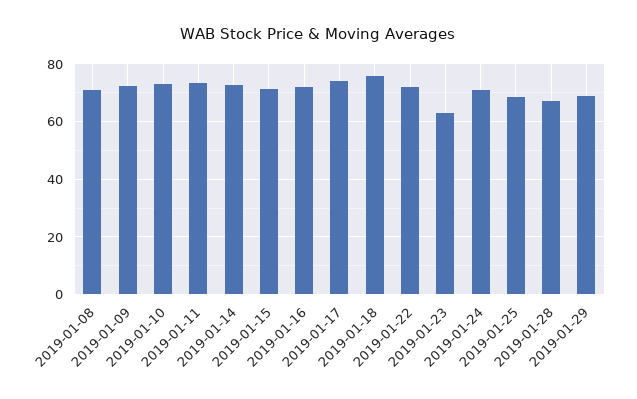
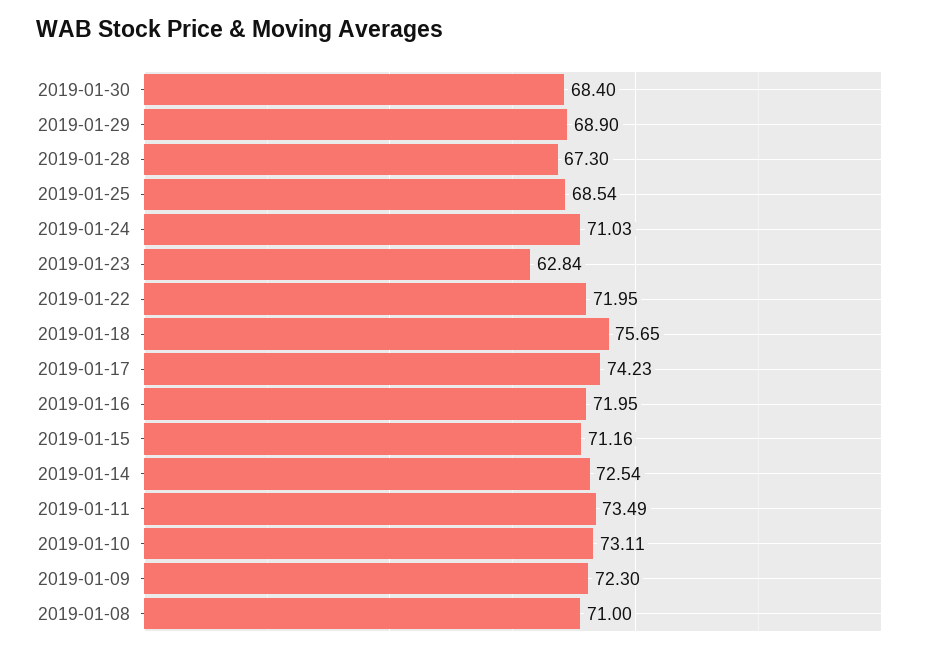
2019-01-30: none -> 68.4

